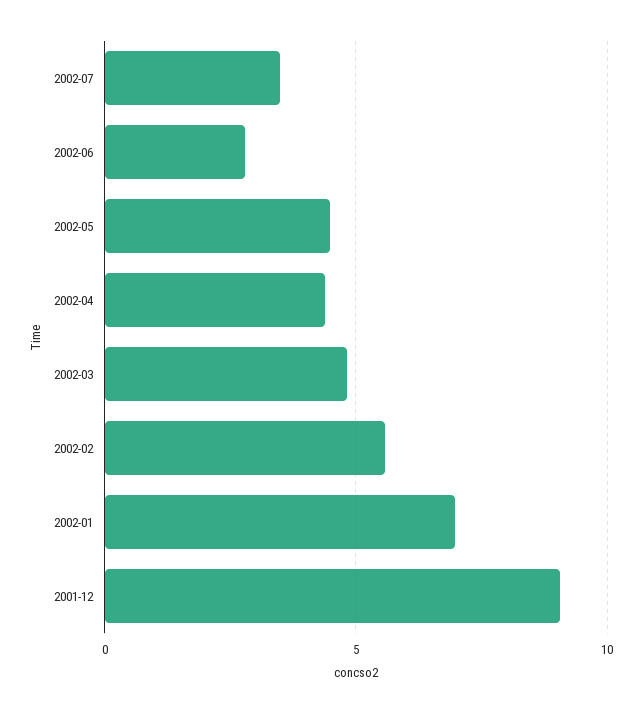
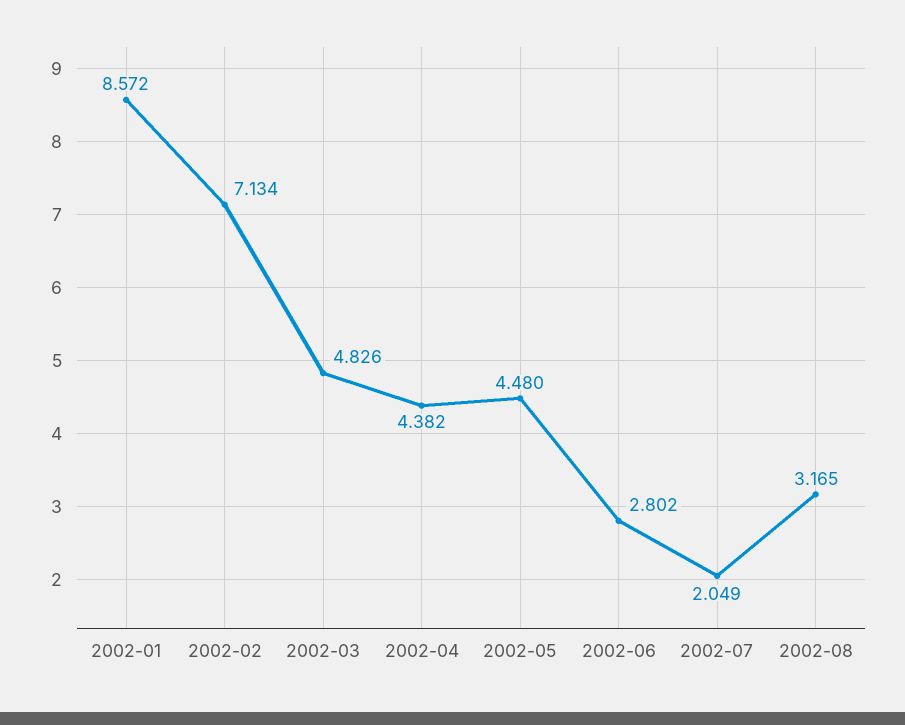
2002-07: 3.5 -> 2.049
2002-02: 5.5 -> 7.134
2002-01: 7 -> 8.572
2001-12: 9 -> none
2002-08: none -> 3.165

